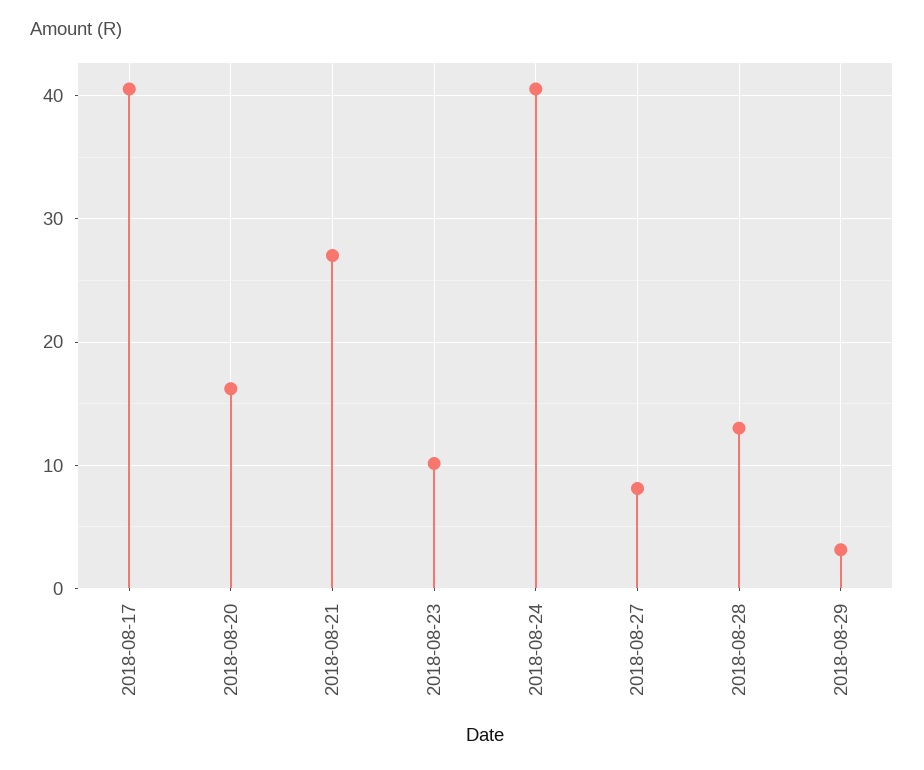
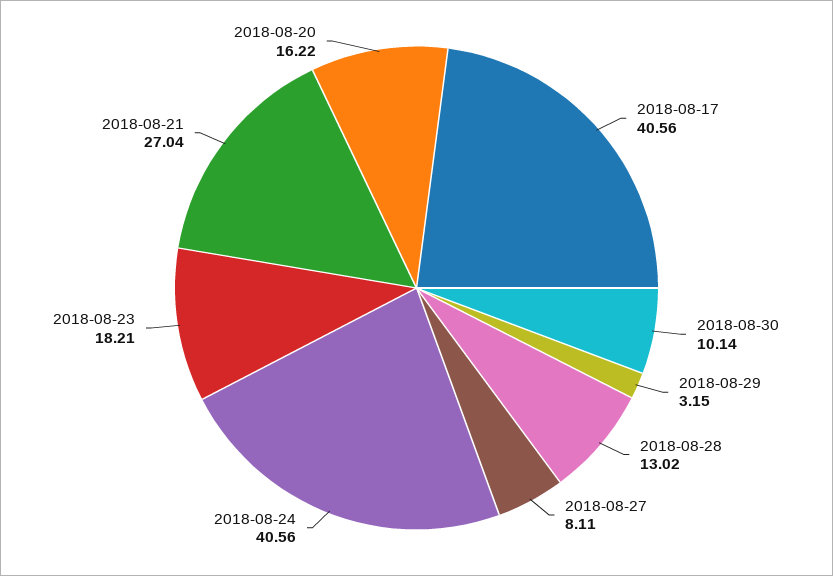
2018-08-23: 10 -> 18.21
2018-08-30: none -> 10.14

